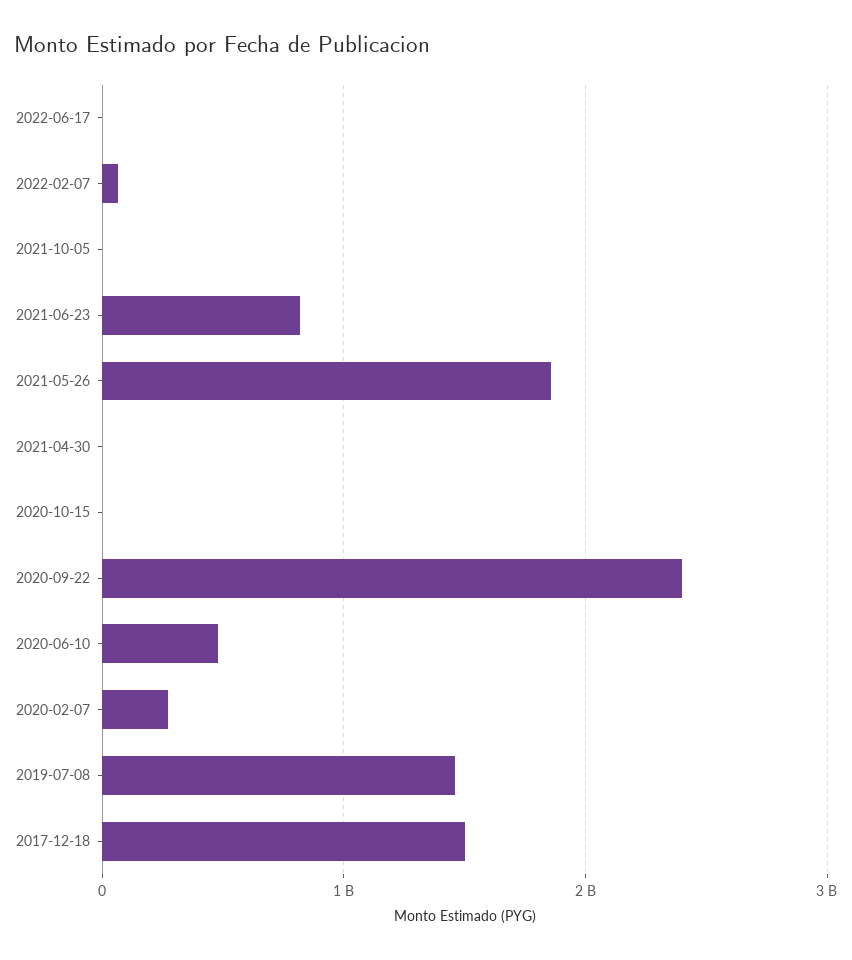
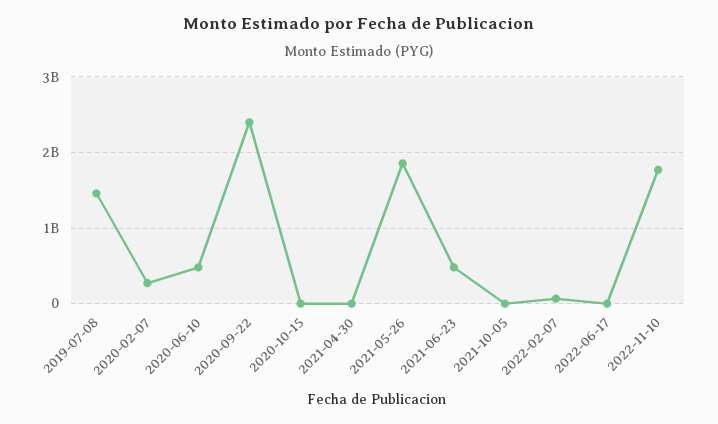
2021-06-23: 800000000 -> 500000000
2017-12-18: 1500000000 -> none
2022-11-10: none -> 1800000000

